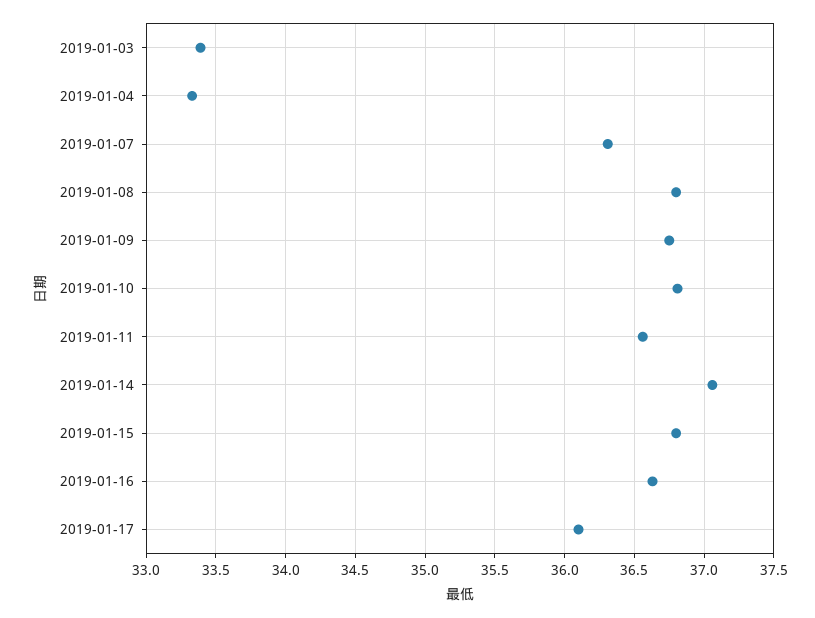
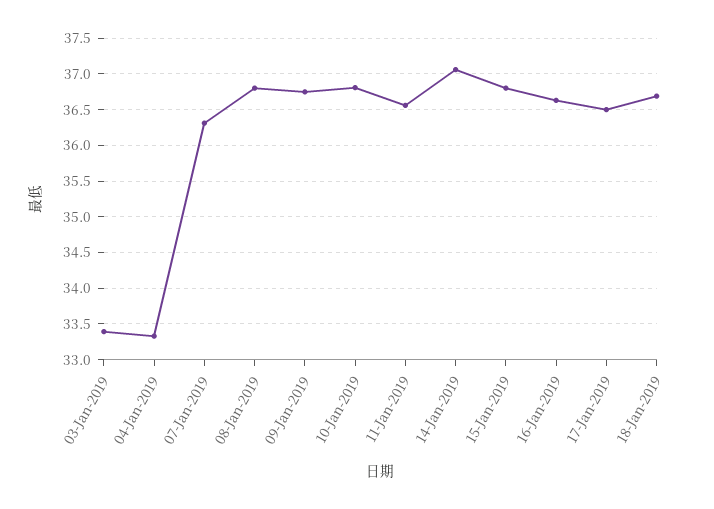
2019-01-17: 36.1 -> 36.5
18-Jan-2019: none -> 36.7

